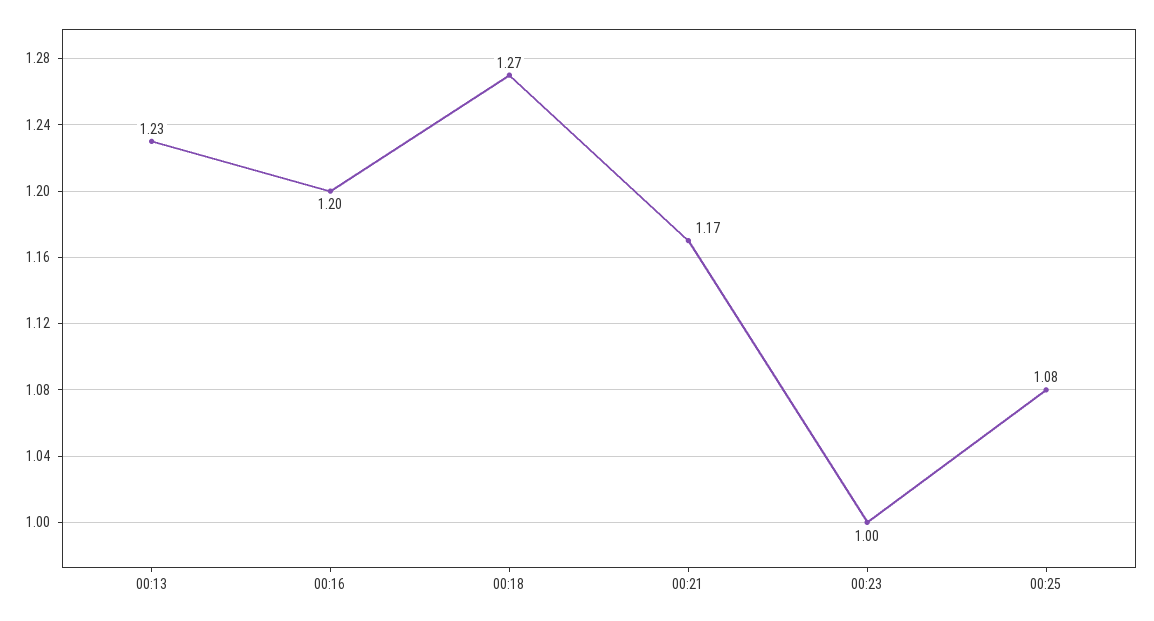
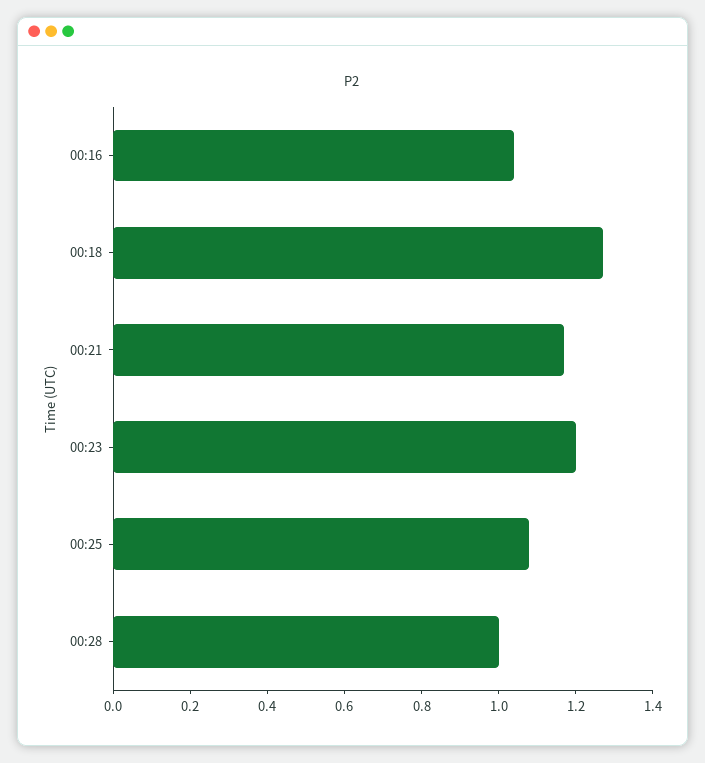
00:13: 1.23 -> none
00:16: 1.2 -> 1.05
00:23: 1 -> 1.2
00:28: none -> 1

